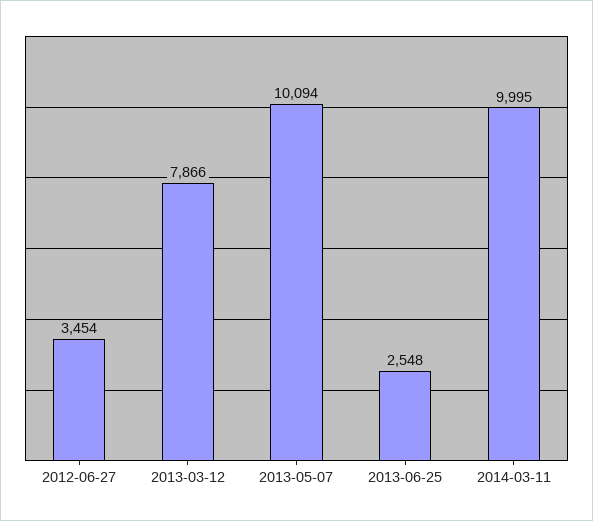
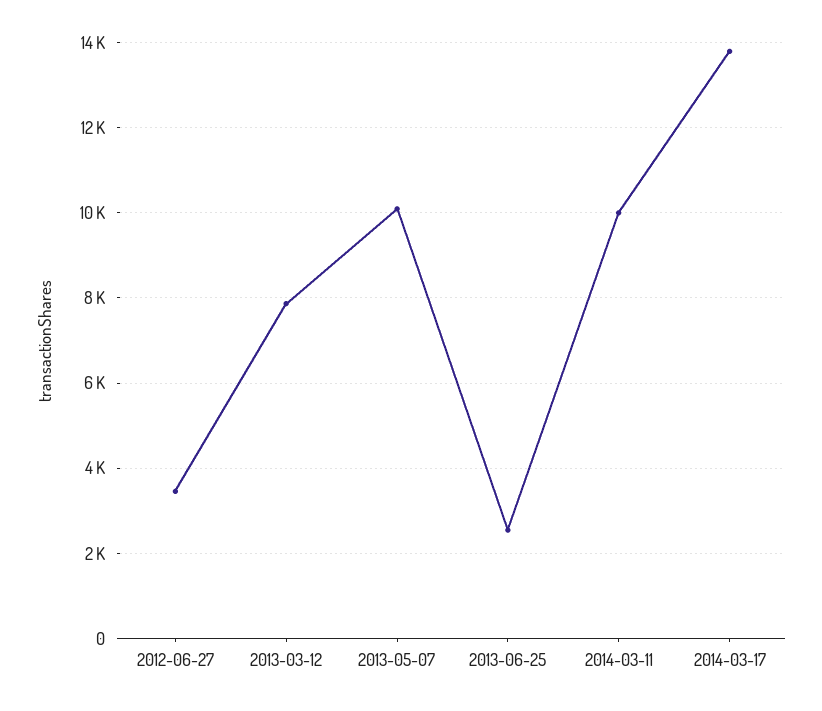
2014-03-17: none -> 13800

